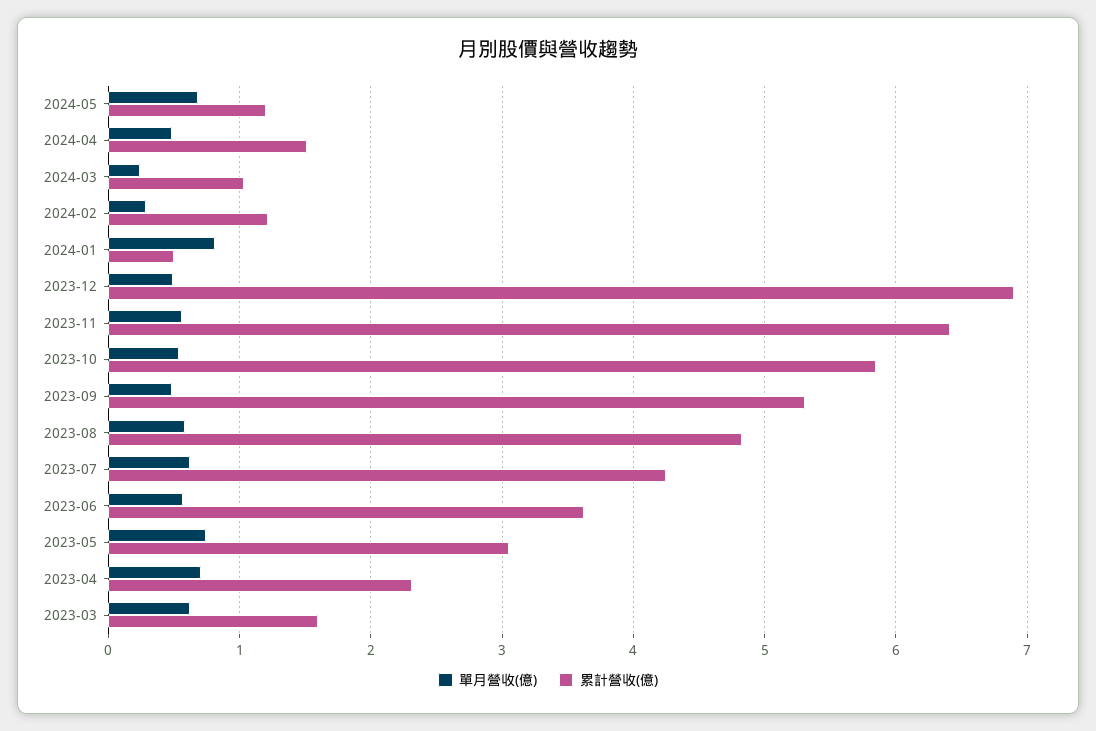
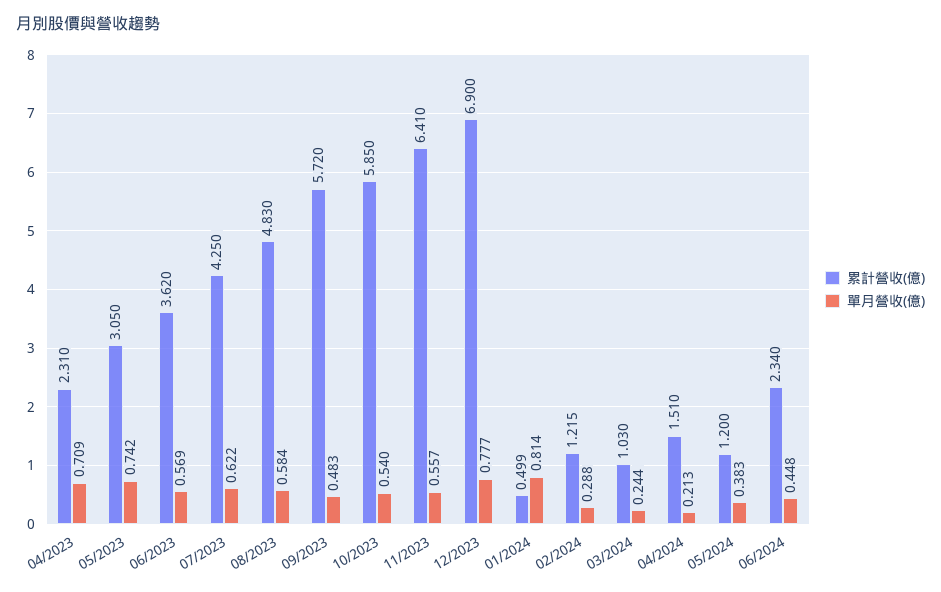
單月營收(億), 2024-05: 0.7 -> 0.383
單月營收(億), 2024-04: 0.5 -> 0.213
單月營收(億), 2023-12: 0.5 -> 0.777
累計營收(億), 2023-09: 5.3 -> 5.72
單月營收(億), 2023-03: 0.6 -> none
累計營收(億), 2023-03: 1.6 -> none
累計營收(億), 06/2024: none -> 2.34
單月營收(億), 06/2024: none -> 0.448

